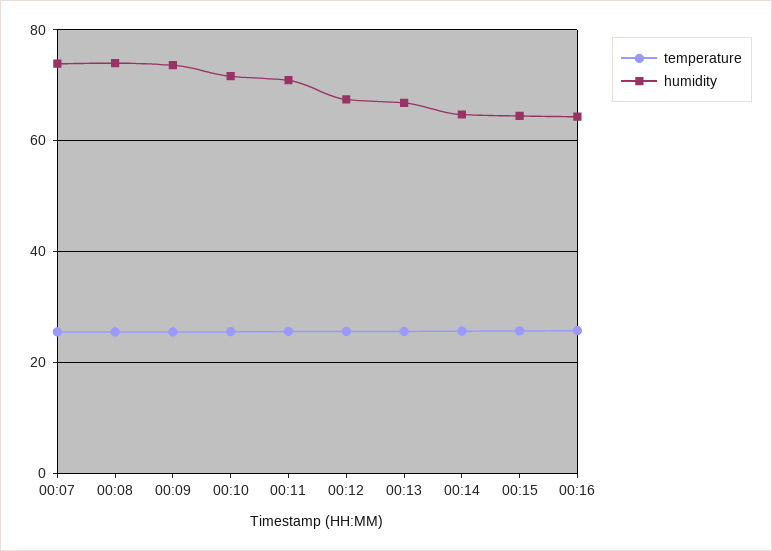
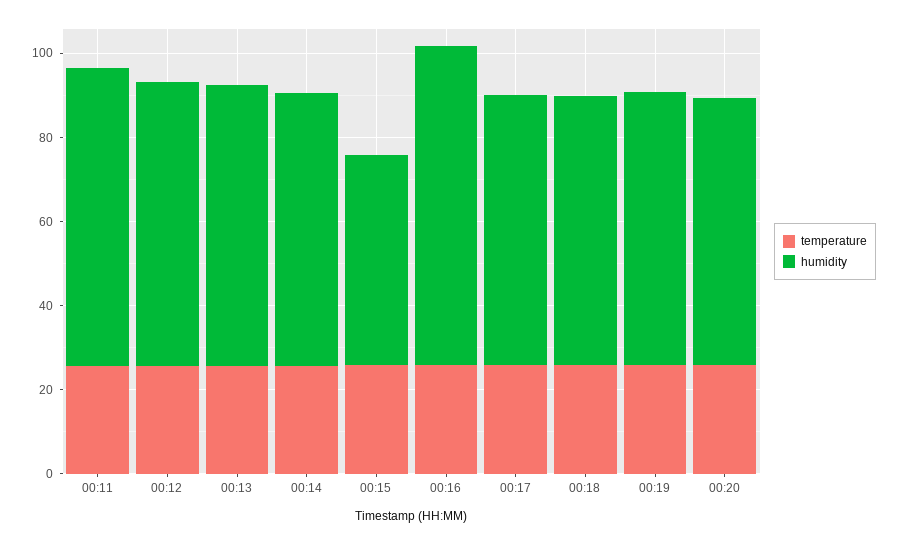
temperature, 00:07: 26 -> none
humidity, 00:07: 74 -> none
temperature, 00:08: 26 -> none
humidity, 00:08: 74 -> none
temperature, 00:09: 26 -> none
humidity, 00:09: 74 -> none
temperature, 00:10: 26 -> none
humidity, 00:10: 72 -> none
humidity, 00:15: 64 -> 50
humidity, 00:16: 64 -> 75
temperature, 00:17: none -> 25
humidity, 00:17: none -> 65
temperature, 00:18: none -> 25
humidity, 00:18: none -> 65
temperature, 00:19: none -> 25
humidity, 00:19: none -> 65
temperature, 00:20: none -> 25
humidity, 00:20: none -> 65

